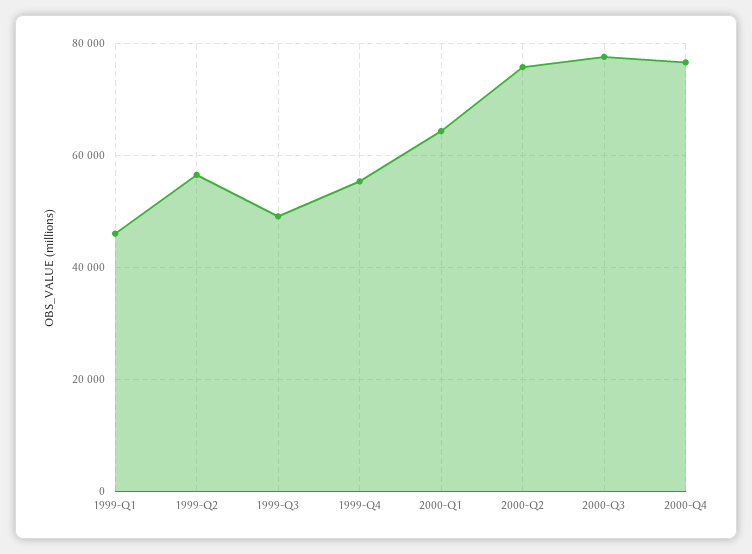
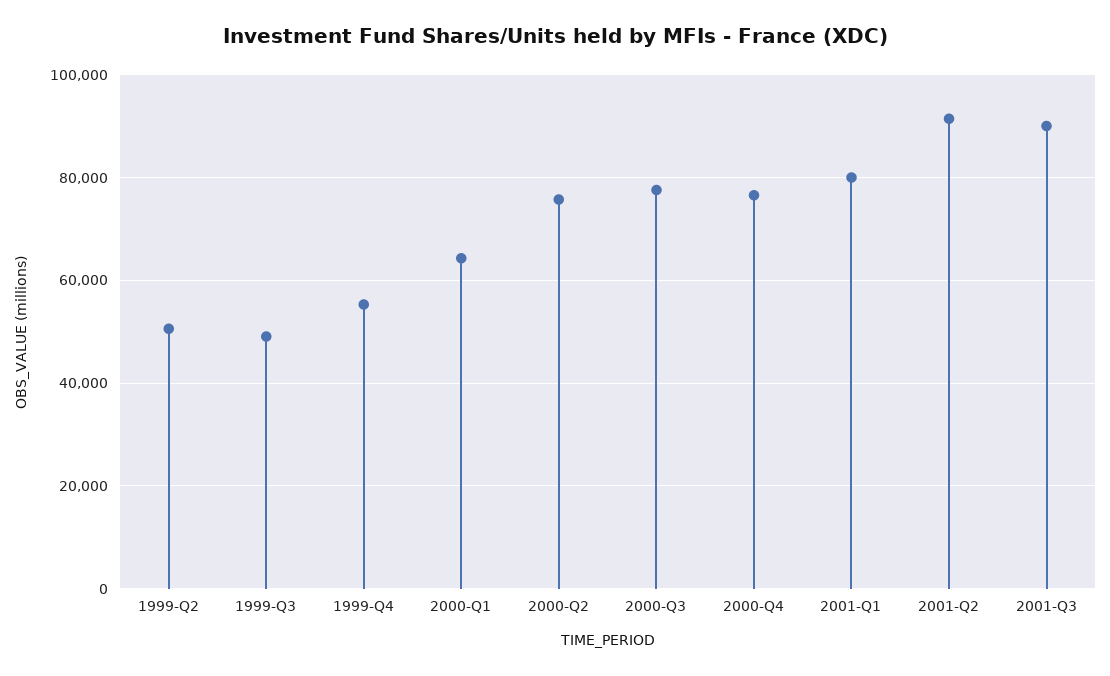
1999-Q1: 46000 -> none
1999-Q2: 56000 -> 50000
2001-Q1: none -> 80000
2001-Q2: none -> 92000
2001-Q3: none -> 90000

